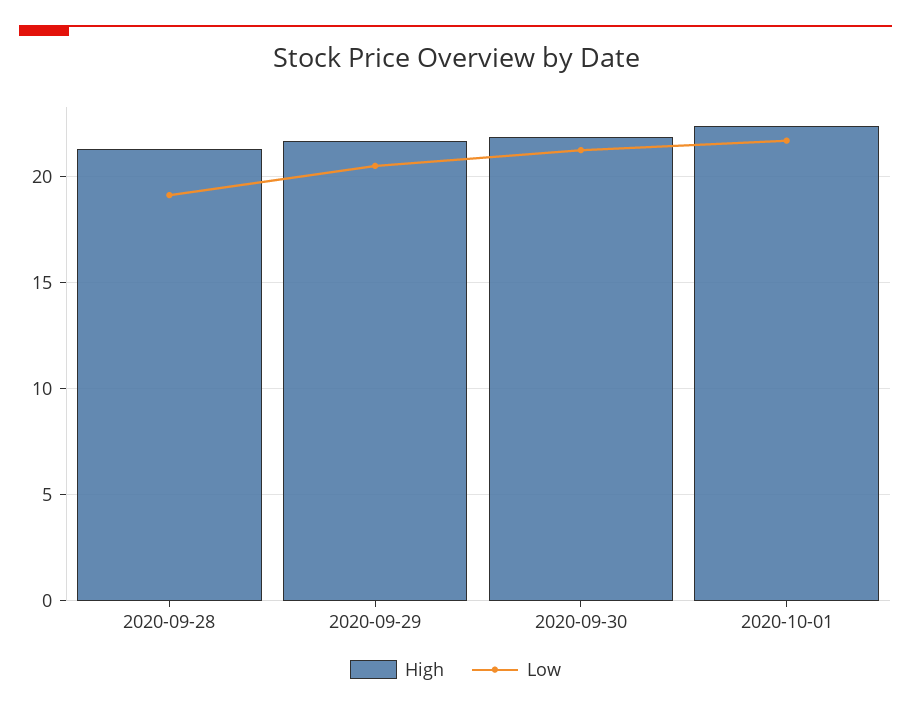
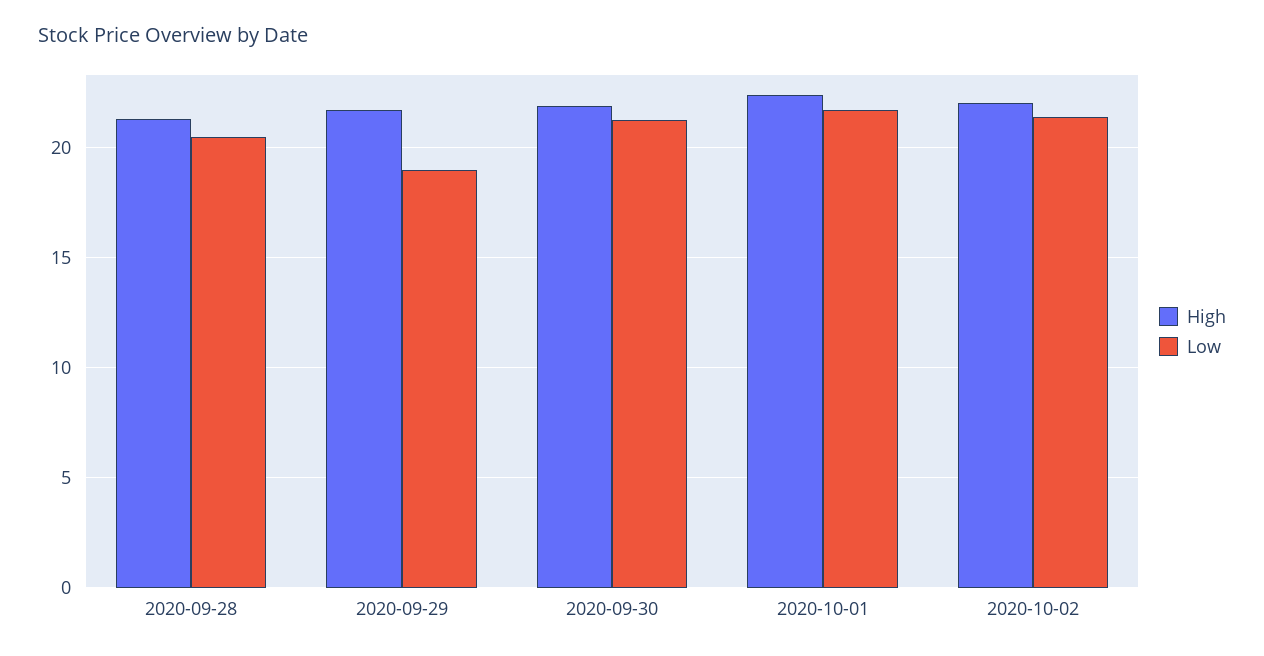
Low, 2020-09-28: 19 -> 20.5
Low, 2020-09-29: 20.5 -> 19
High, 2020-10-02: none -> 22
Low, 2020-10-02: none -> 21.5

